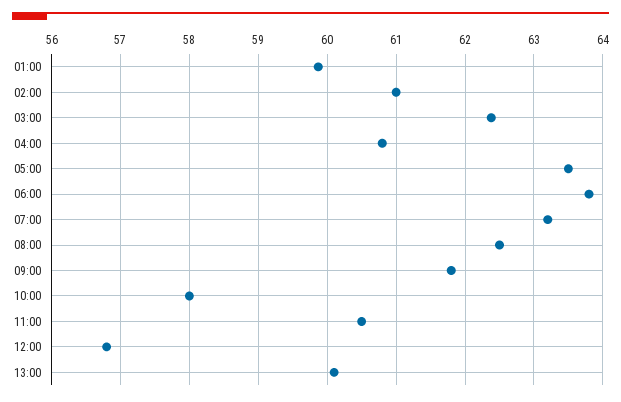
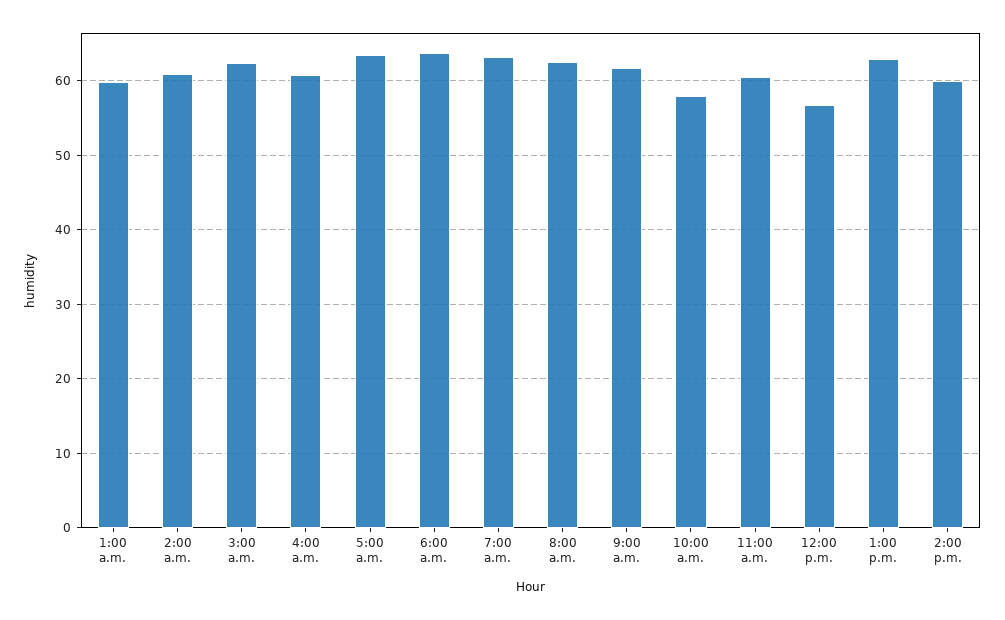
13:00: 60.1 -> 63
2:00 p.m.: none -> 60

